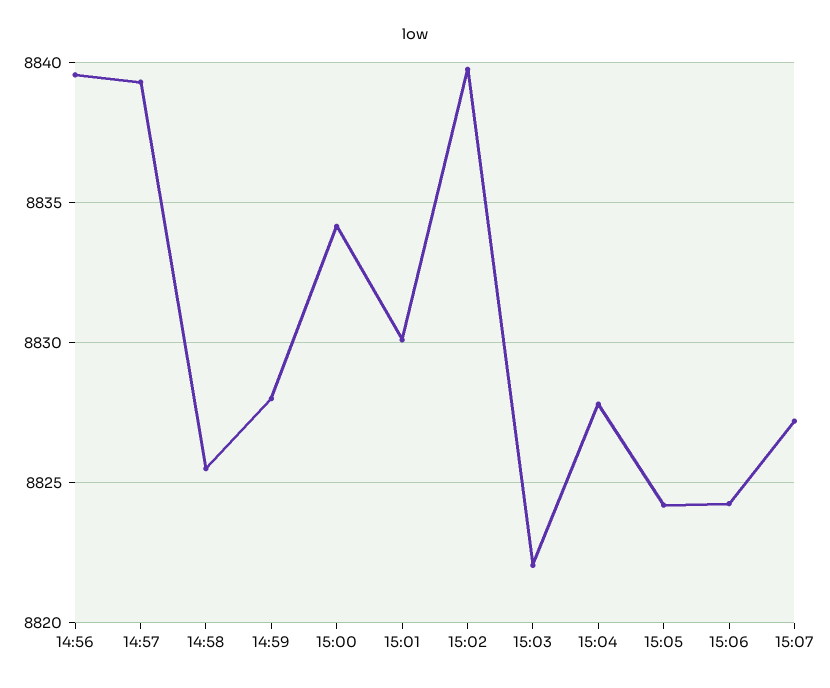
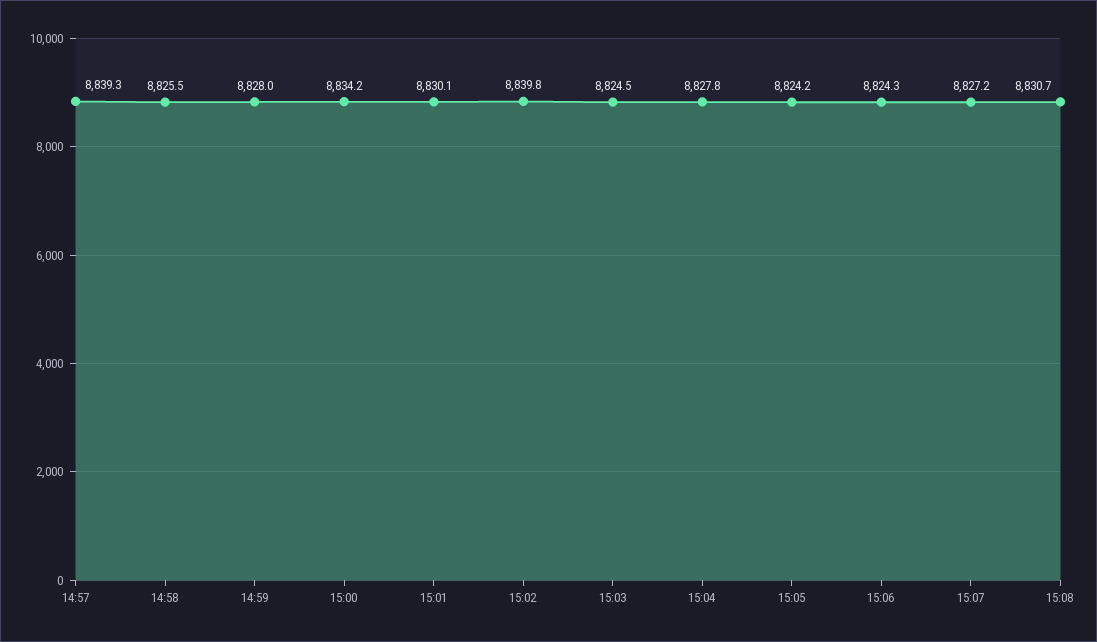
14:56: 8839.5 -> none
15:03: 8822 -> 8824.5
15:08: none -> 8830.7

